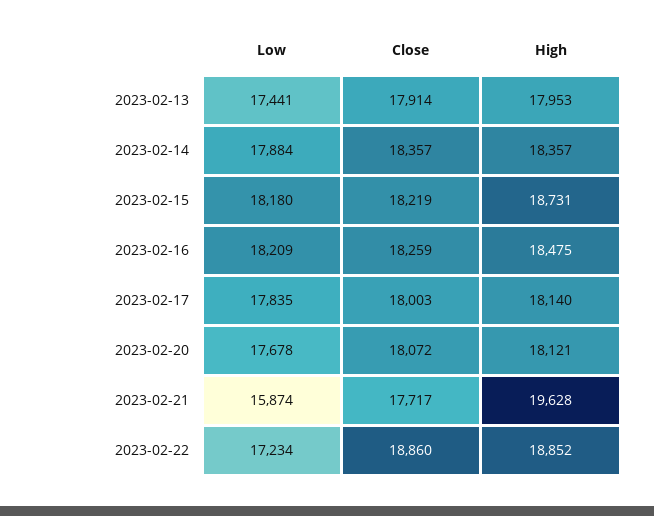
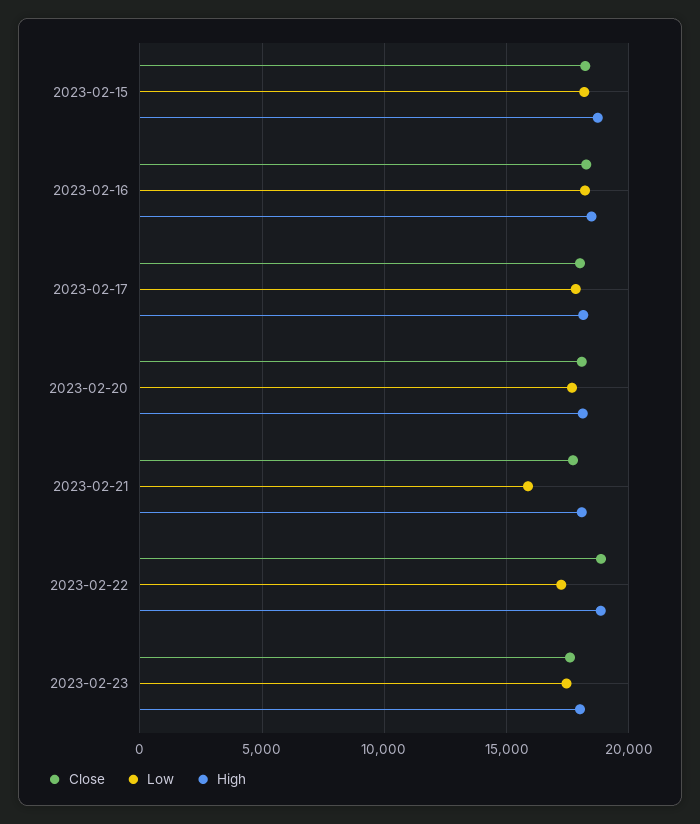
Low, 2023-02-13: 17441 -> none
Close, 2023-02-13: 17914 -> none
High, 2023-02-13: 17953 -> none
Low, 2023-02-14: 17884 -> none
Close, 2023-02-14: 18357 -> none
High, 2023-02-14: 18357 -> none
High, 2023-02-21: 19628 -> 18000
Close, 2023-02-23: none -> 17500
Low, 2023-02-23: none -> 17500
High, 2023-02-23: none -> 18000

